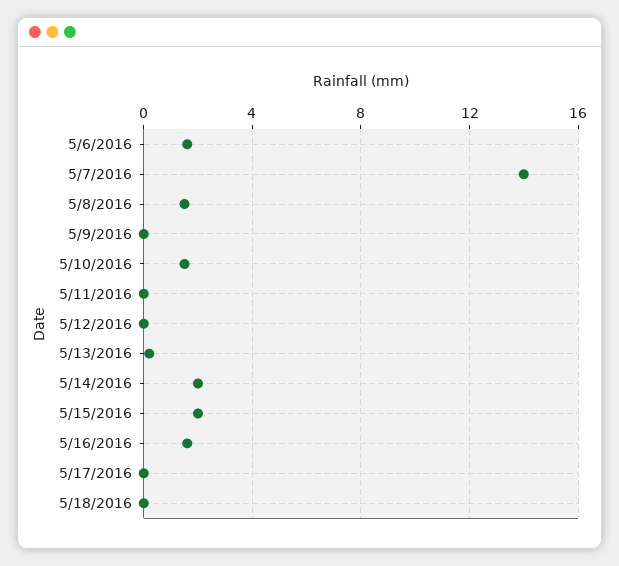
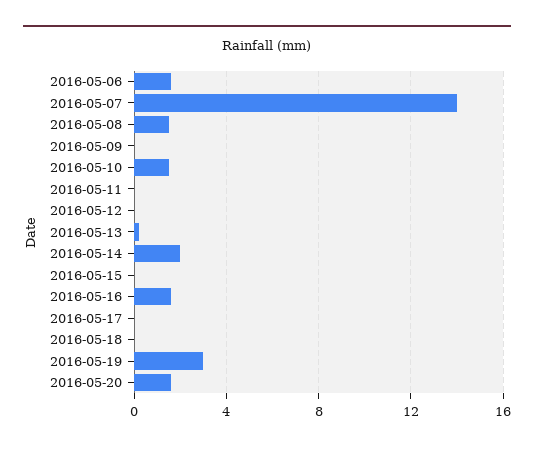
5/15/2016: 2 -> 0
2016-05-19: none -> 3
2016-05-20: none -> 1.5

